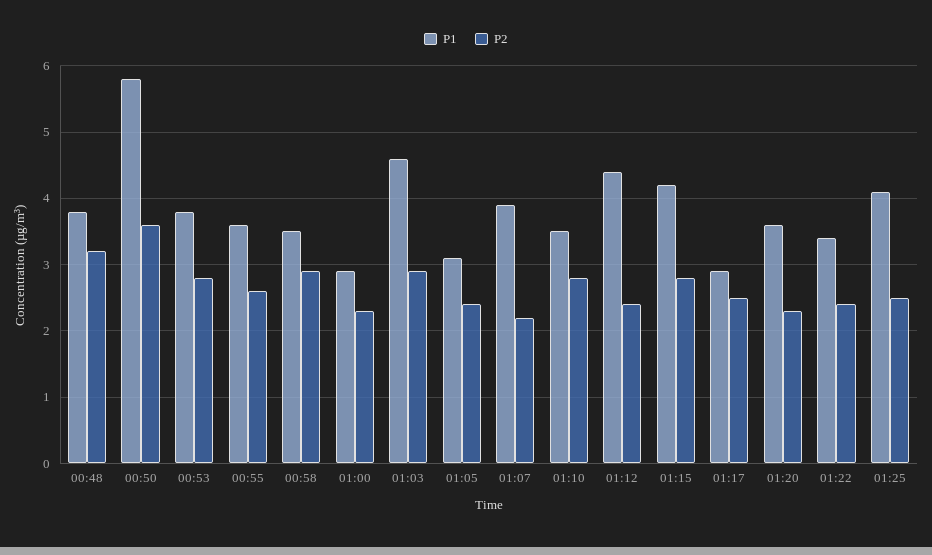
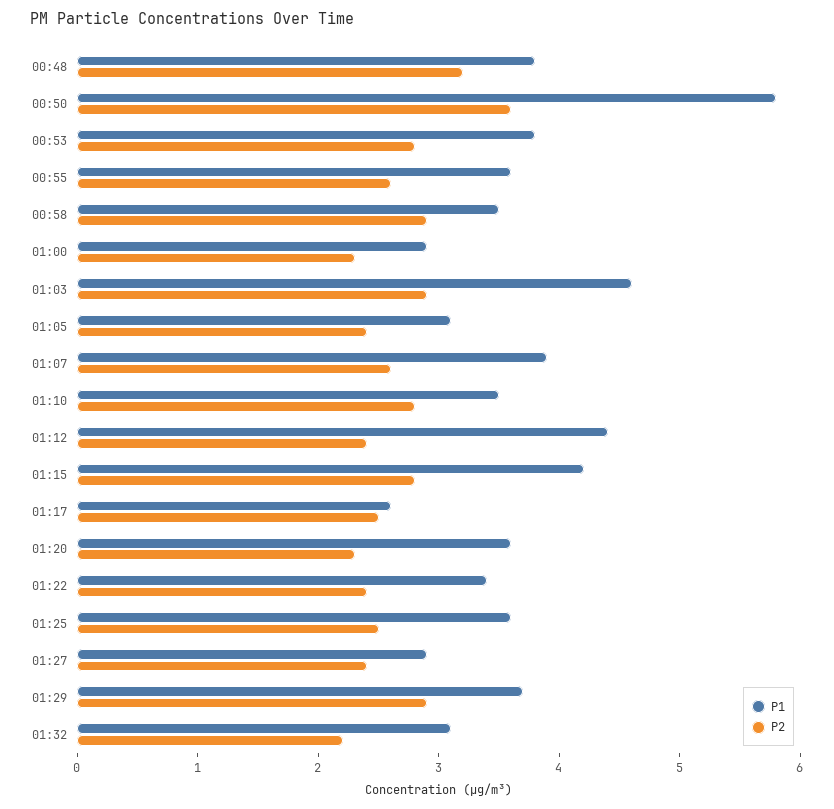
P2, 01:07: 2.2 -> 2.6
P1, 01:17: 2.9 -> 2.6
P1, 01:25: 4.1 -> 3.6
P1, 01:27: none -> 2.9
P2, 01:27: none -> 2.4
P1, 01:29: none -> 3.7
P2, 01:29: none -> 2.9
P1, 01:32: none -> 3.1
P2, 01:32: none -> 2.2

